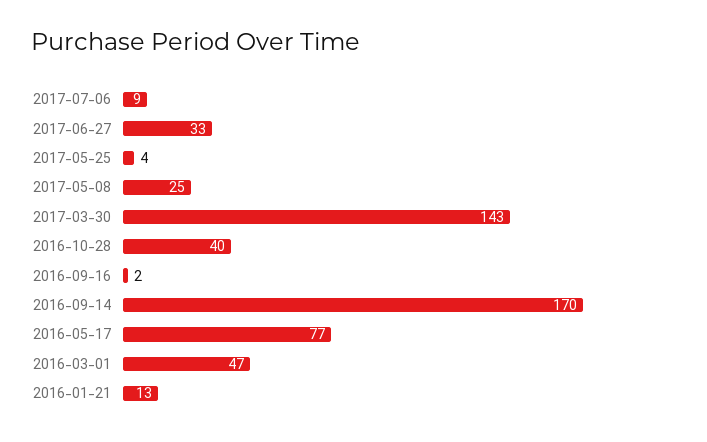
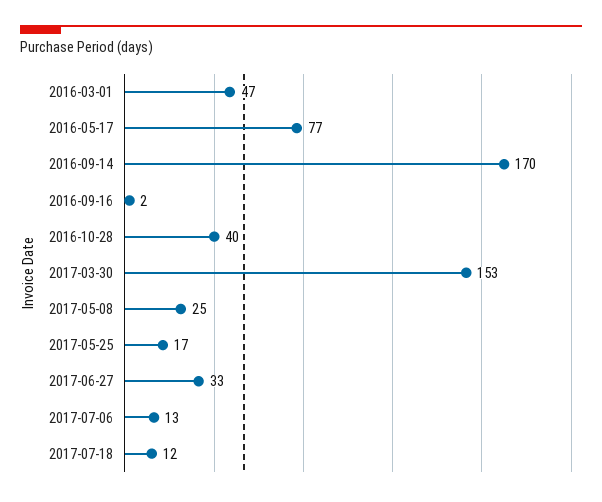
2017-07-06: 9 -> 13
2017-05-25: 4 -> 17
2017-03-30: 143 -> 153
2016-01-21: 13 -> none
2017-07-18: none -> 12

